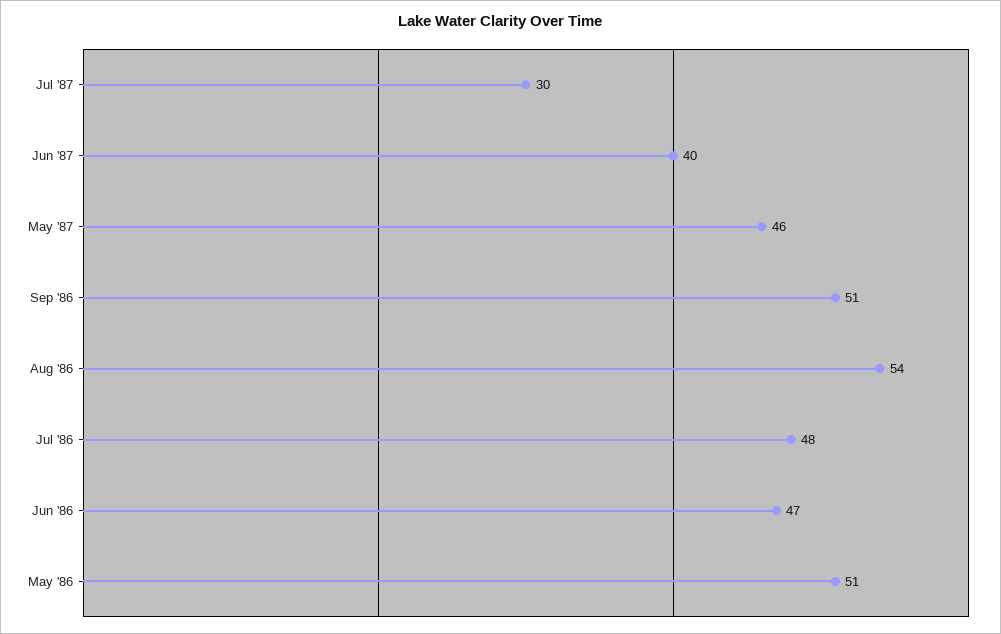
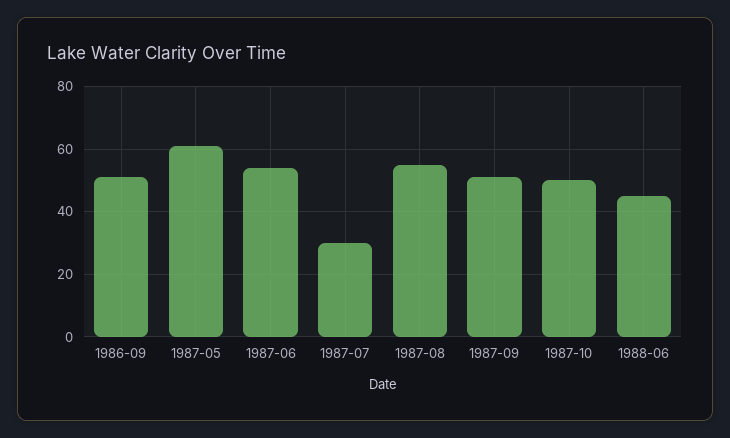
Jun '87: 40 -> 55
May '87: 46 -> 60
Aug '86: 54 -> none
Jul '86: 48 -> none
Jun '86: 47 -> none
May '86: 51 -> none
1987-08: none -> 55
1987-09: none -> 50
1987-10: none -> 50
1988-06: none -> 45

